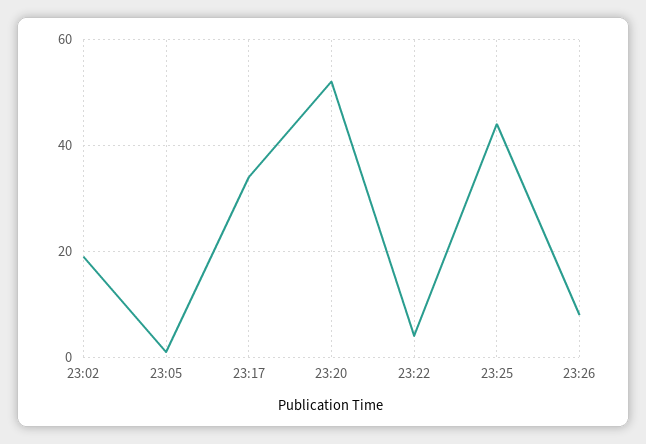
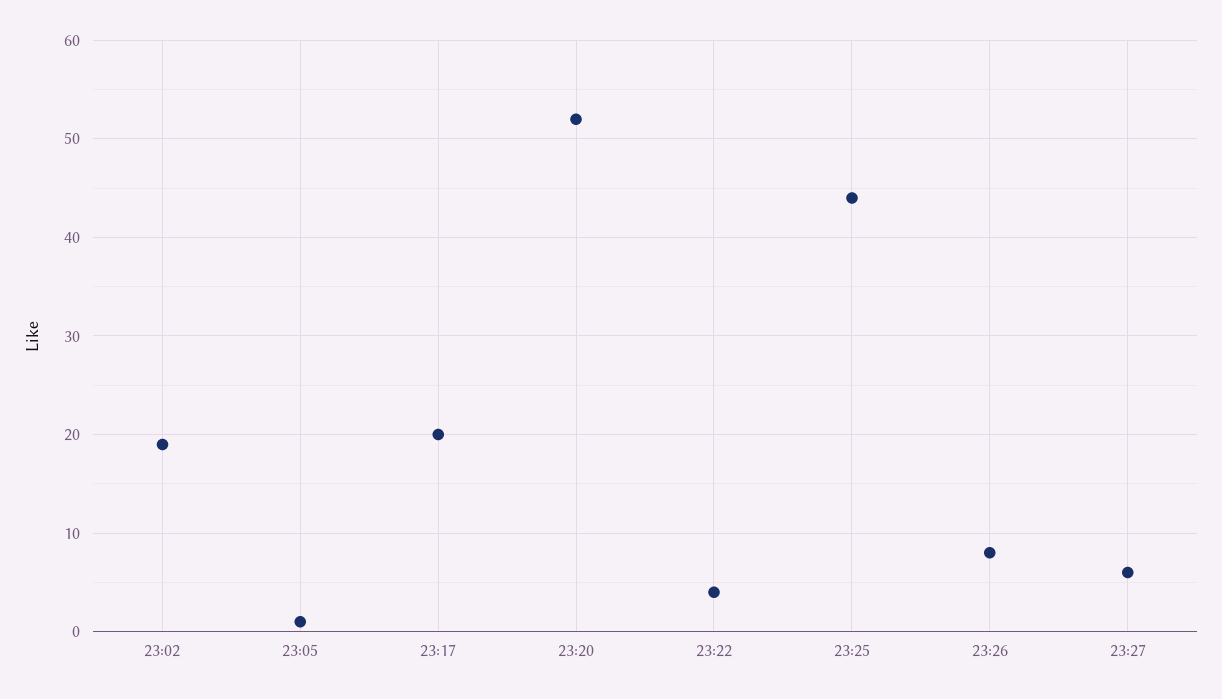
23:17: 35 -> 20
23:27: none -> 6

